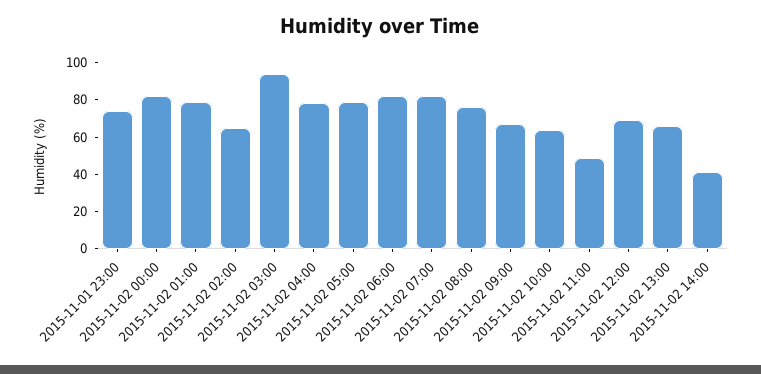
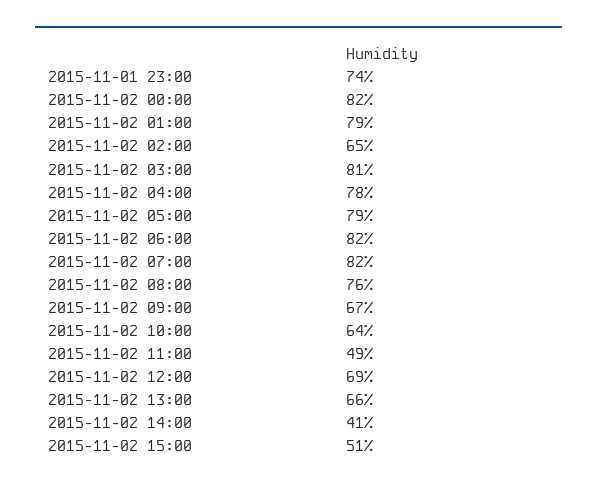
2015-11-02 03:00: 95 -> 81
2015-11-02 15:00: none -> 51

